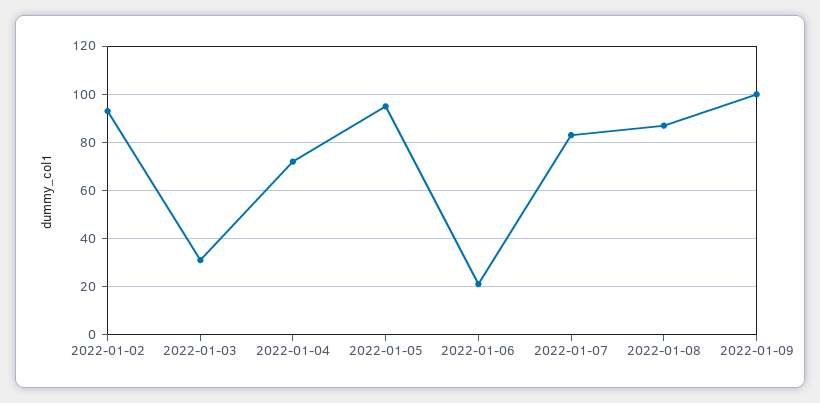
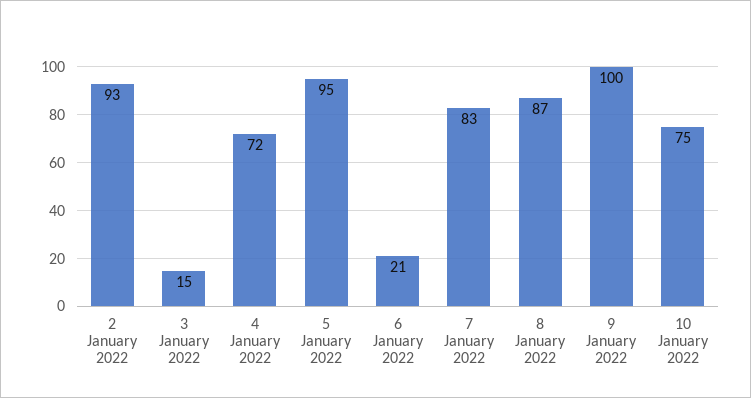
2022-01-03: 30 -> 15
10 January 2022: none -> 75

